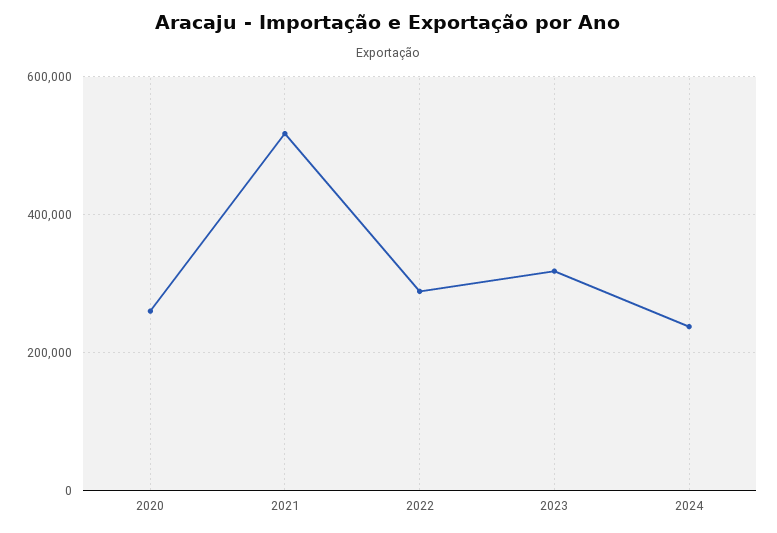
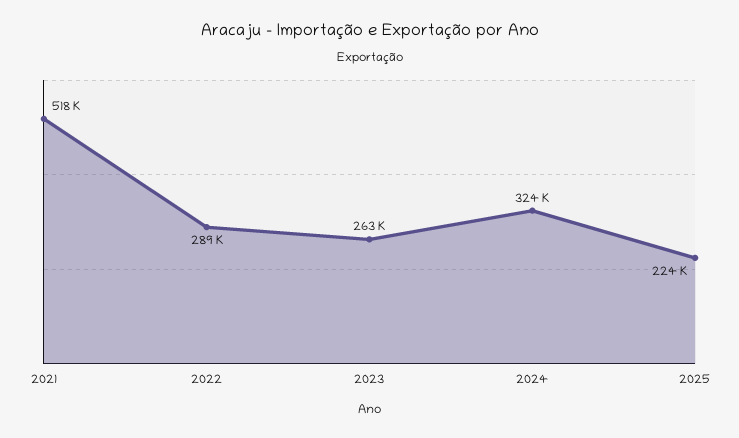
2020: 260000 -> none
2023: 320000 -> 263000
2024: 240000 -> 324000
2025: none -> 224000

